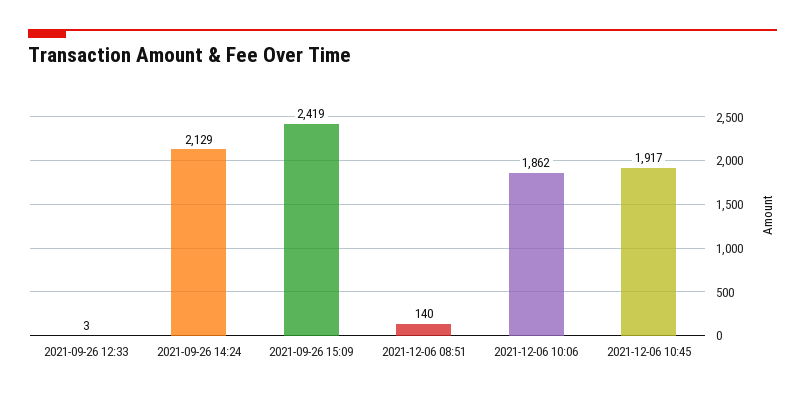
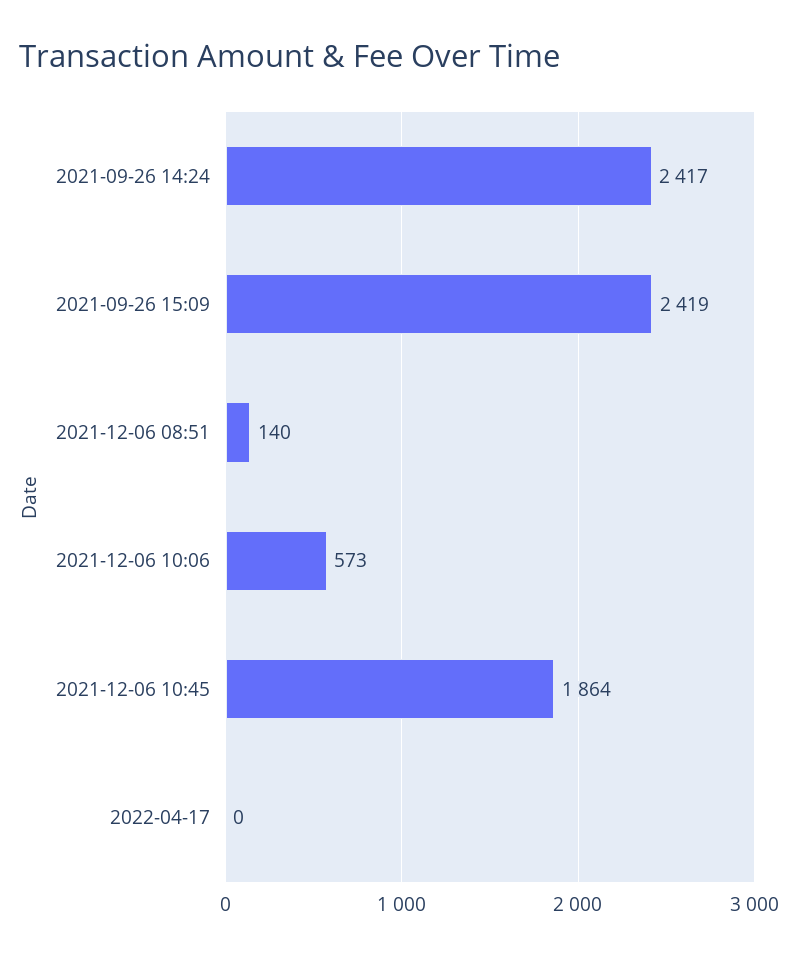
2021-09-26 12:33: 3 -> none
2021-09-26 14:24: 2129 -> 2417
2021-12-06 10:06: 1862 -> 573
2021-12-06 10:45: 1917 -> 1864
2022-04-17: none -> 0

